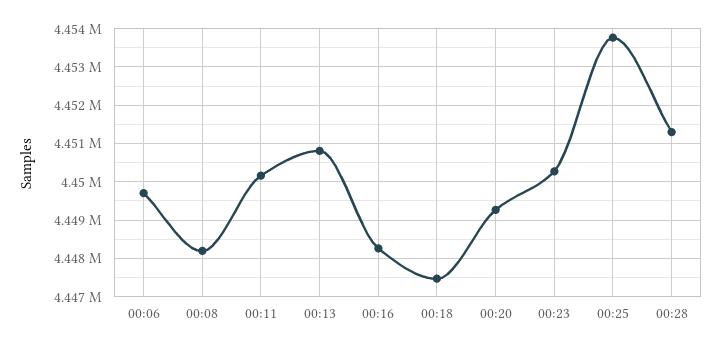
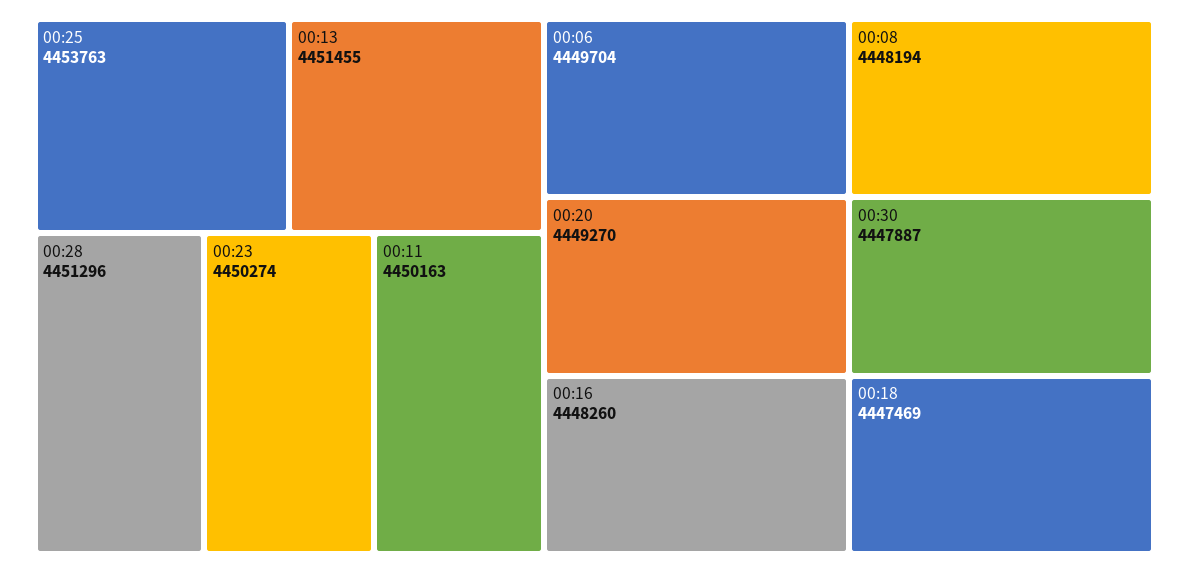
00:13: 4450800 -> 4451455
00:30: none -> 4447887

